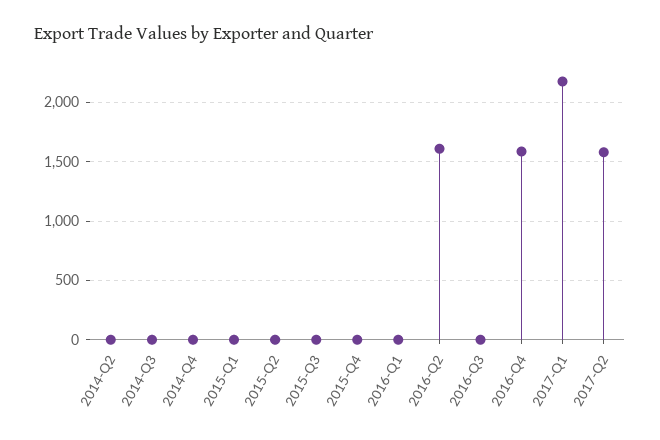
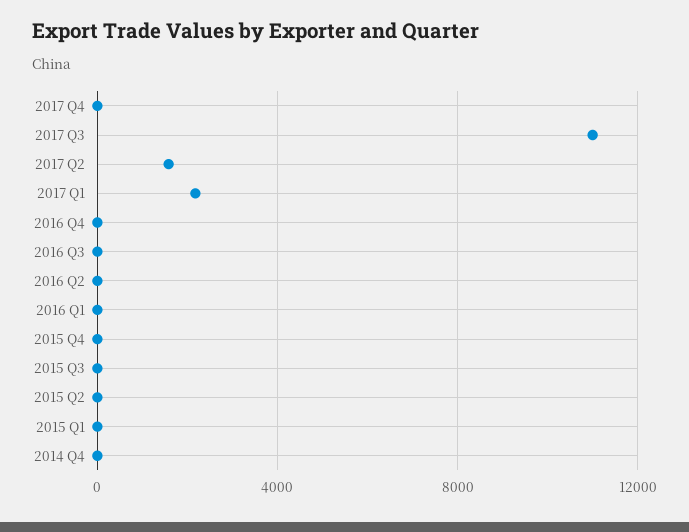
2014-Q2: 0 -> none
2014-Q3: 0 -> none
2016-Q2: 1600 -> 0
2016-Q4: 1600 -> 0
2017 Q4: none -> 0
2017 Q3: none -> 11000

